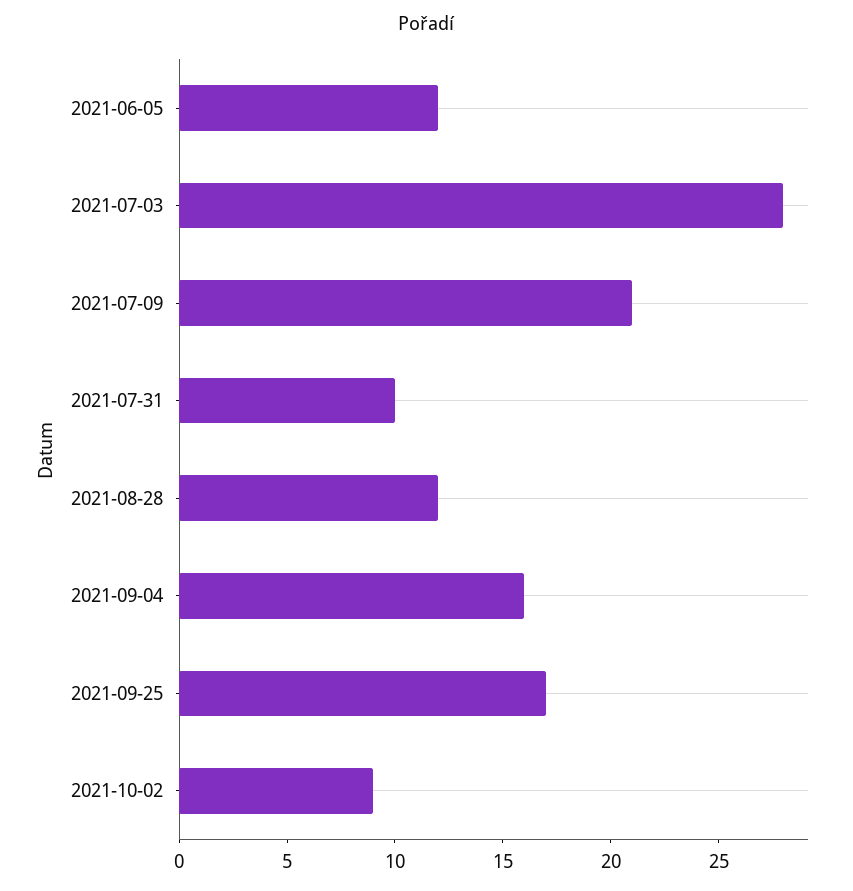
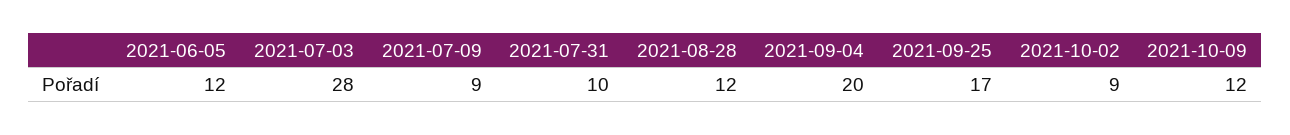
2021-07-09: 21 -> 9
2021-09-04: 16 -> 20
2021-10-09: none -> 12

